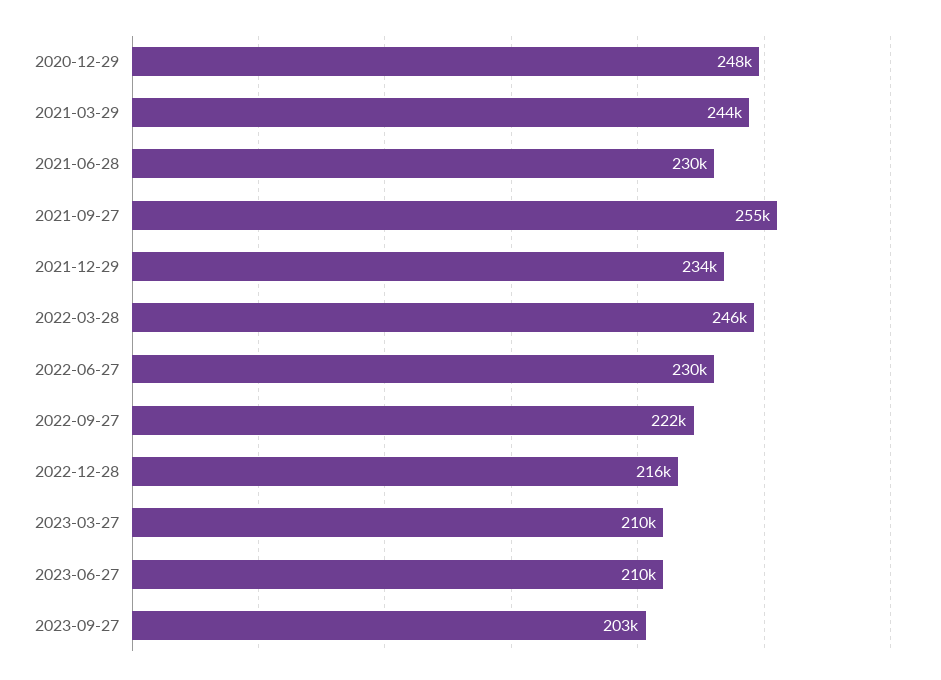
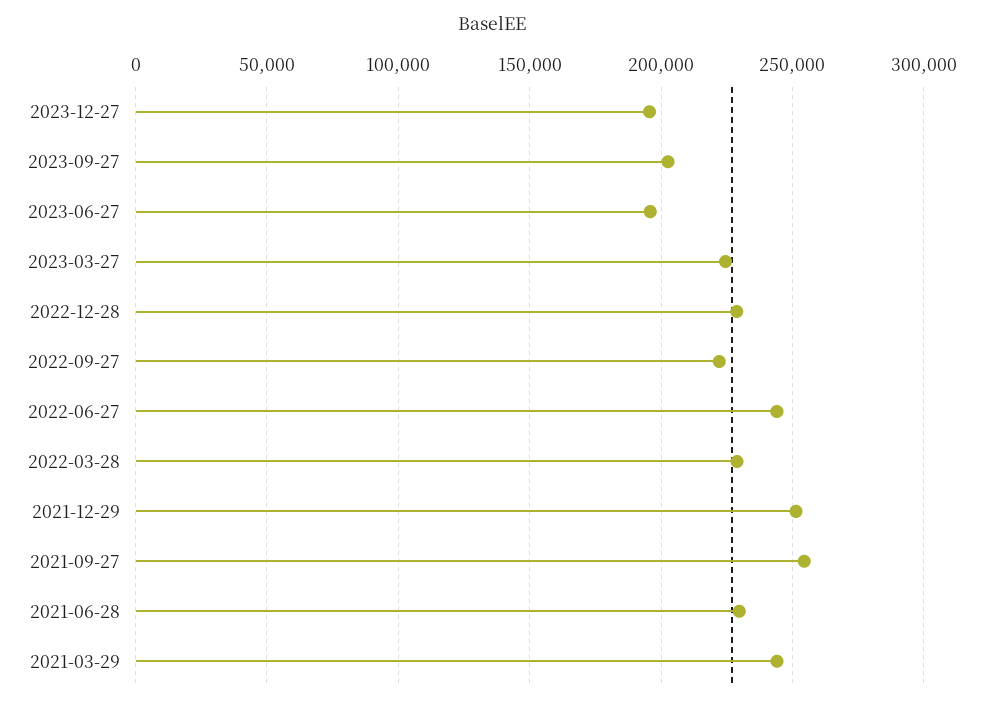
2020-12-29: 248000 -> none
2021-12-29: 234000 -> 250000
2022-03-28: 246000 -> 230000
2022-06-27: 230000 -> 245000
2022-12-28: 216000 -> 230000
2023-03-27: 210000 -> 225000
2023-06-27: 210000 -> 195000
2023-12-27: none -> 195000

